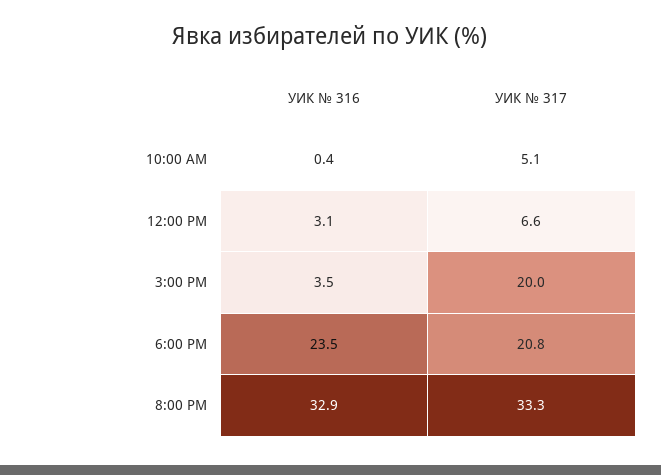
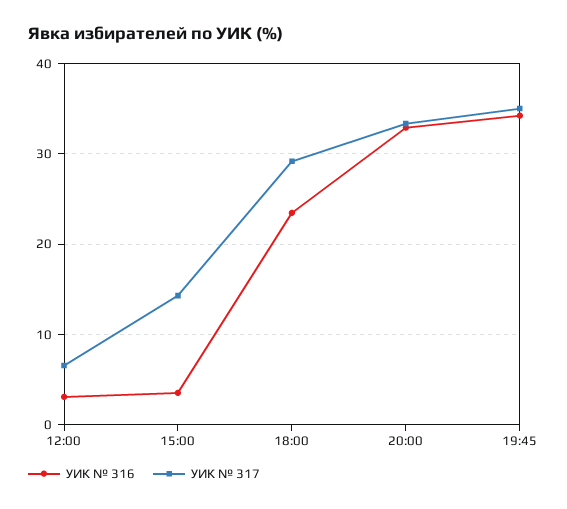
УИК № 316, 10:00 AM: 0.4 -> none
УИК № 317, 10:00 AM: 5.1 -> none
УИК № 317, 3:00 PM: 20 -> 14
УИК № 317, 6:00 PM: 20.8 -> 29
УИК № 316, 19:45: none -> 34
УИК № 317, 19:45: none -> 35

